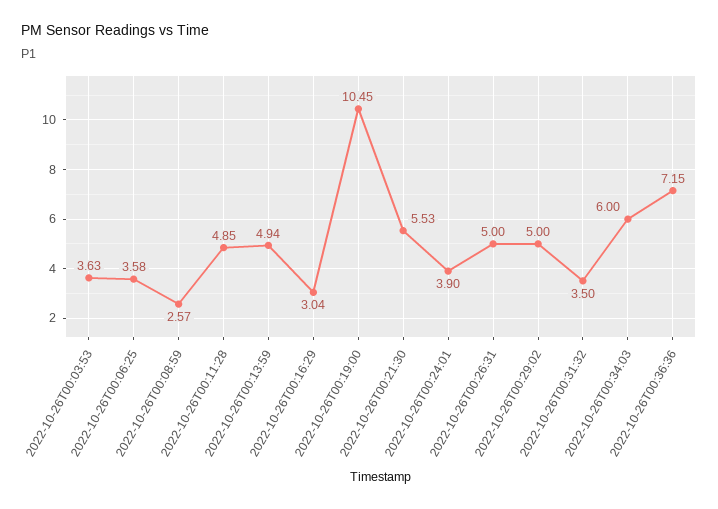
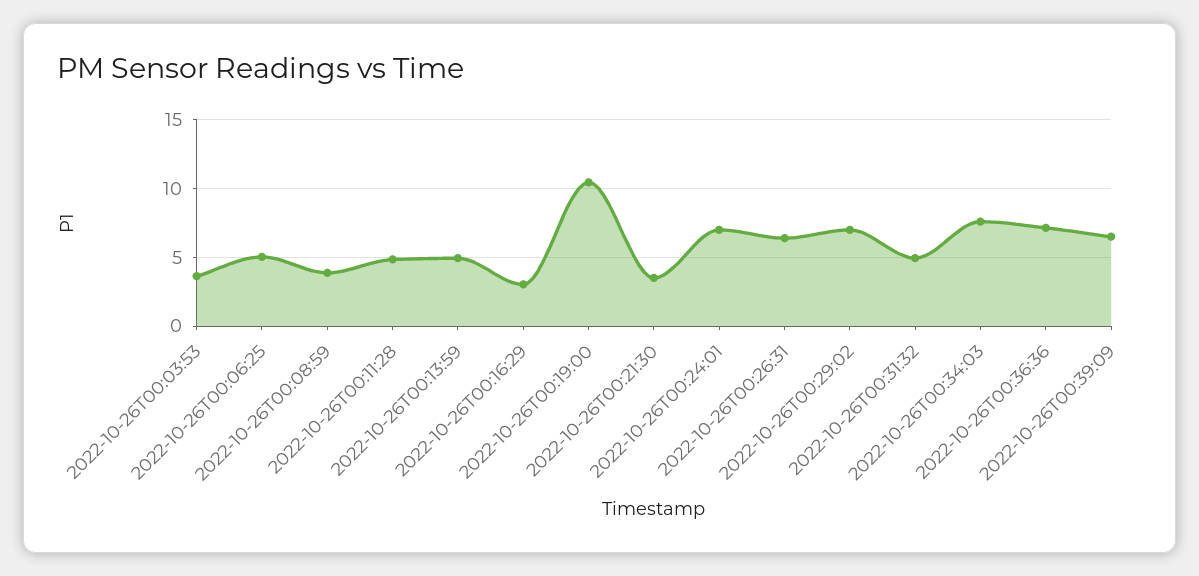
2022-10-26T00:06:25: 3.58 -> 5
2022-10-26T00:08:59: 2.57 -> 4
2022-10-26T00:21:30: 5.53 -> 3.5
2022-10-26T00:24:01: 3.9 -> 7
2022-10-26T00:26:31: 5 -> 6.5
2022-10-26T00:29:02: 5 -> 7
2022-10-26T00:31:32: 3.5 -> 5
2022-10-26T00:34:03: 6 -> 7.5
2022-10-26T00:39:09: none -> 6.5

